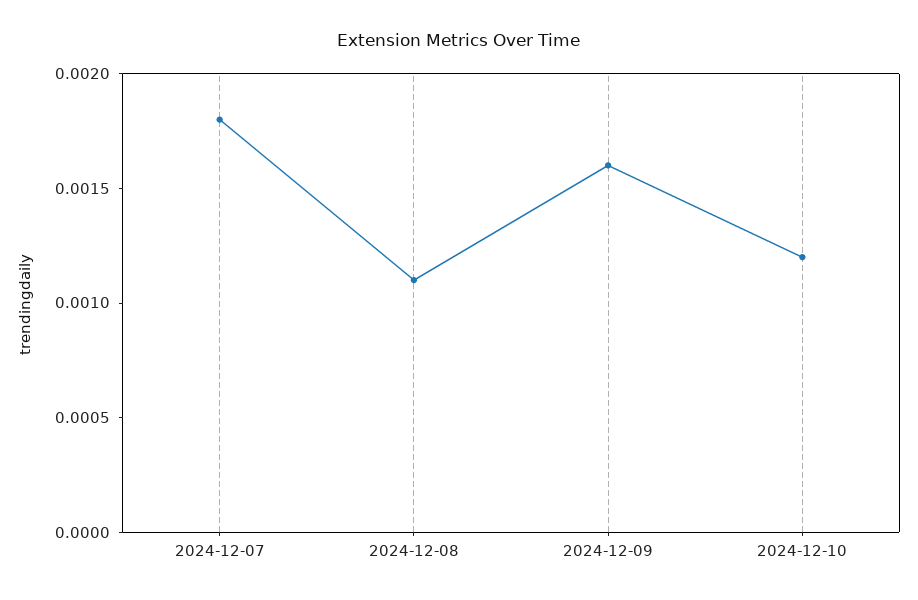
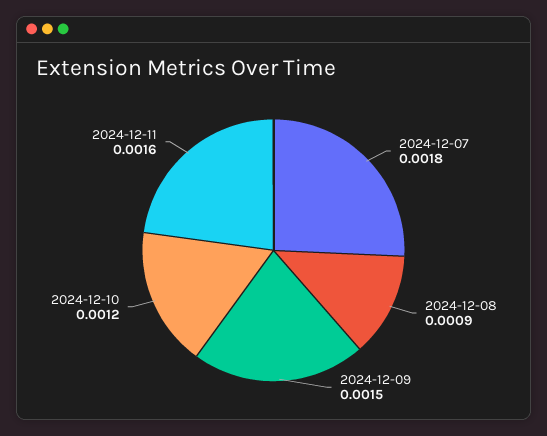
2024-12-08: 0.0011 -> 0.0009
2024-12-09: 0.0016 -> 0.0015
2024-12-11: none -> 0.0016

